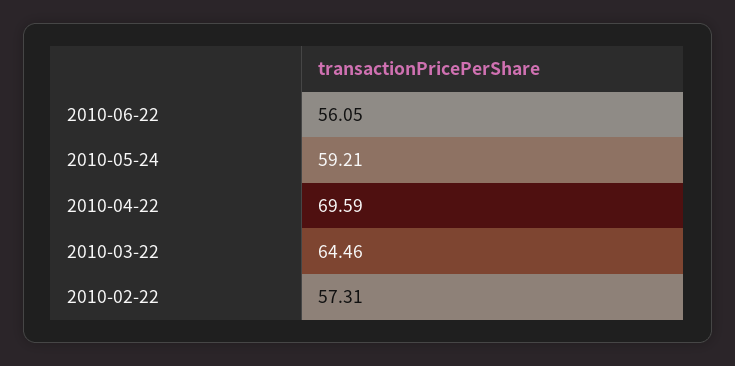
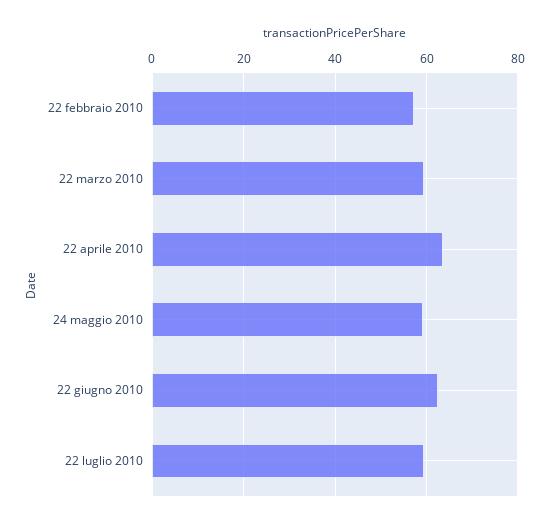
2010-06-22: 56.05 -> 62
2010-04-22: 69.59 -> 64
2010-03-22: 64.46 -> 60
22 luglio 2010: none -> 60

